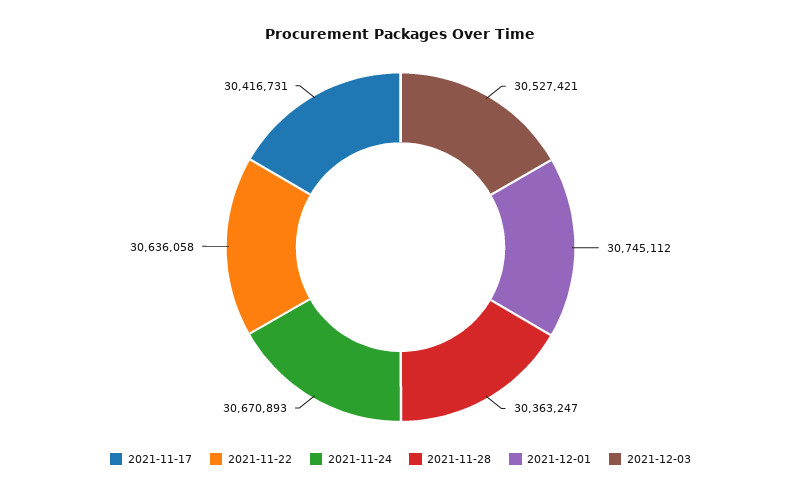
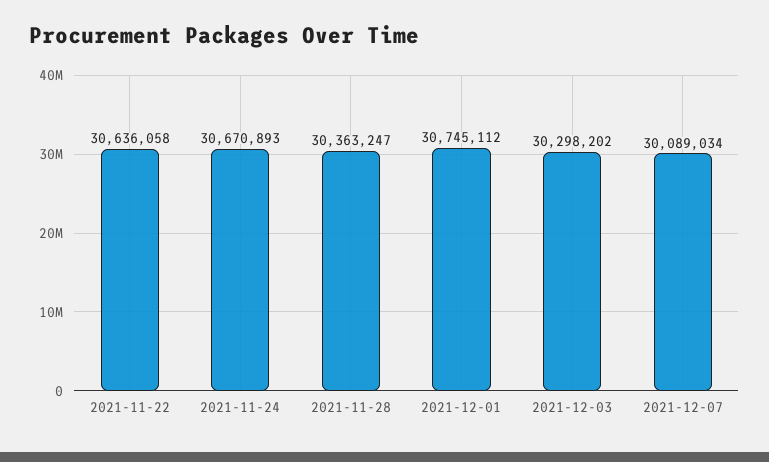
2021-11-17: 30416731 -> none
2021-12-03: 30527421 -> 30298202
2021-12-07: none -> 30089034

